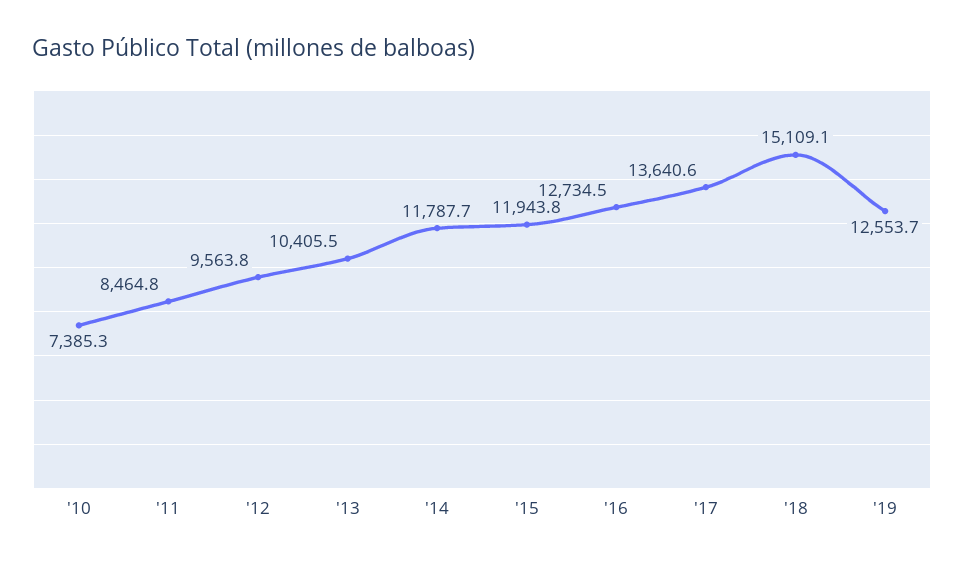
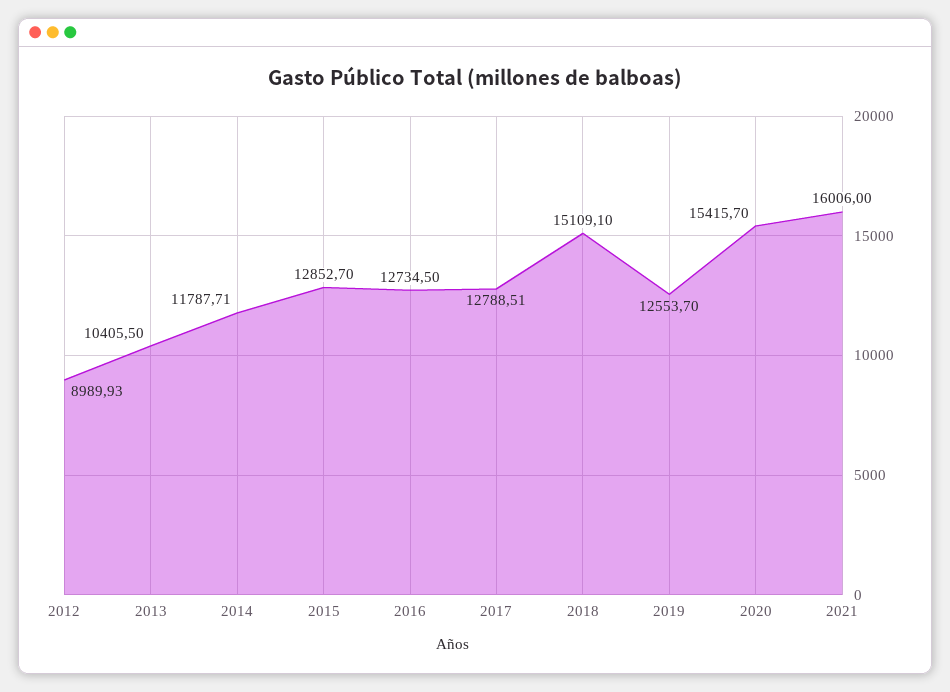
'10: 7385.3 -> none
'11: 8464.8 -> none
'12: 9563.8 -> 8989.93
'15: 11943.8 -> 12852.7
'17: 13640.6 -> 12788.51
2020: none -> 15415.7
2021: none -> 16006

